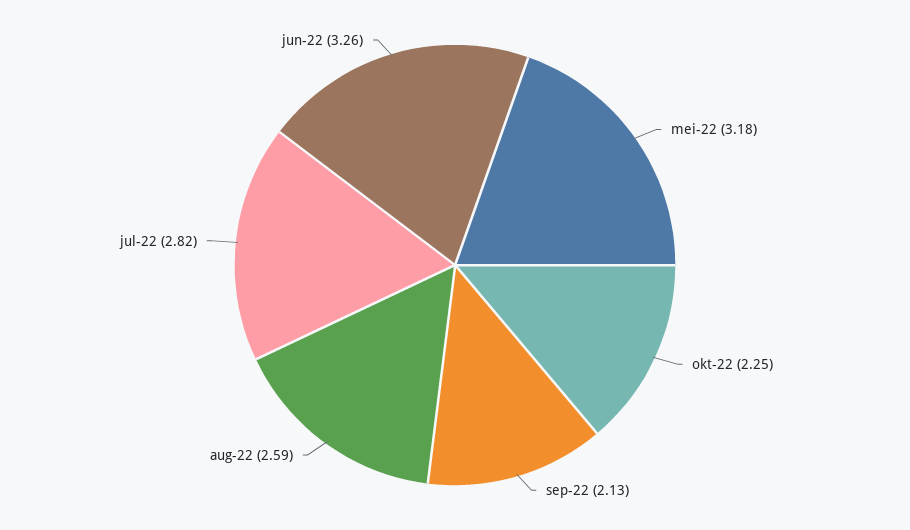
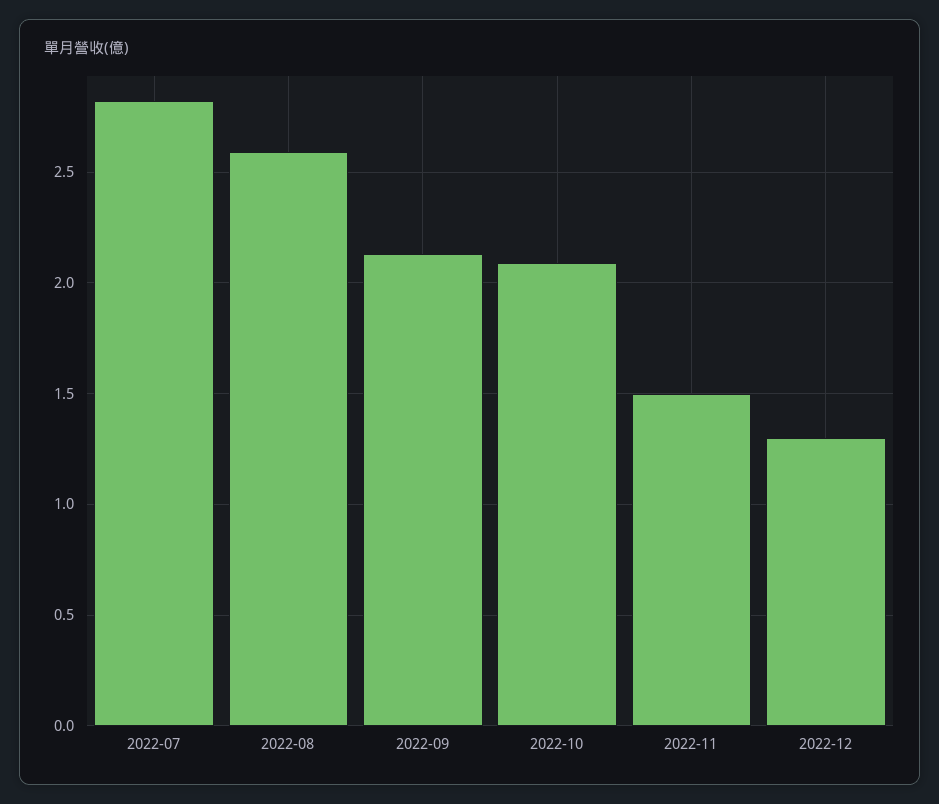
mei-22: 3.18 -> none
okt-22: 2.25 -> 2.1
jun-22: 3.26 -> none
2022-11: none -> 1.5
2022-12: none -> 1.3

